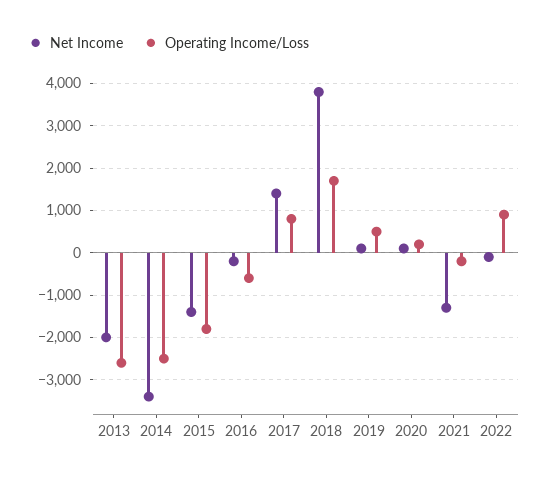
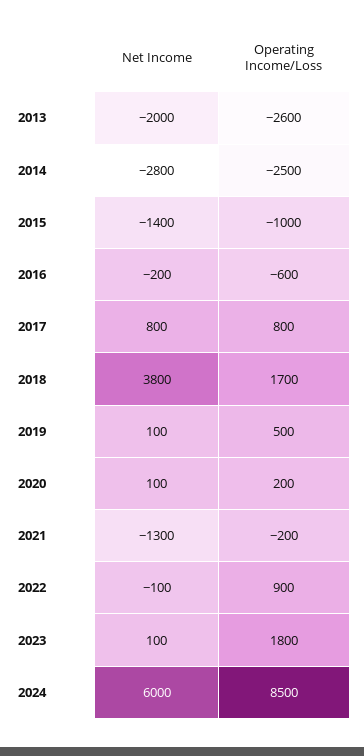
Net Income, 2014: -3400 -> -2800
Operating Income/Loss, 2015: -1800 -> -1000
Net Income, 2017: 1400 -> 800
Net Income, 2023: none -> 100
Operating Income/Loss, 2023: none -> 1800
Net Income, 2024: none -> 6000
Operating Income/Loss, 2024: none -> 8500

